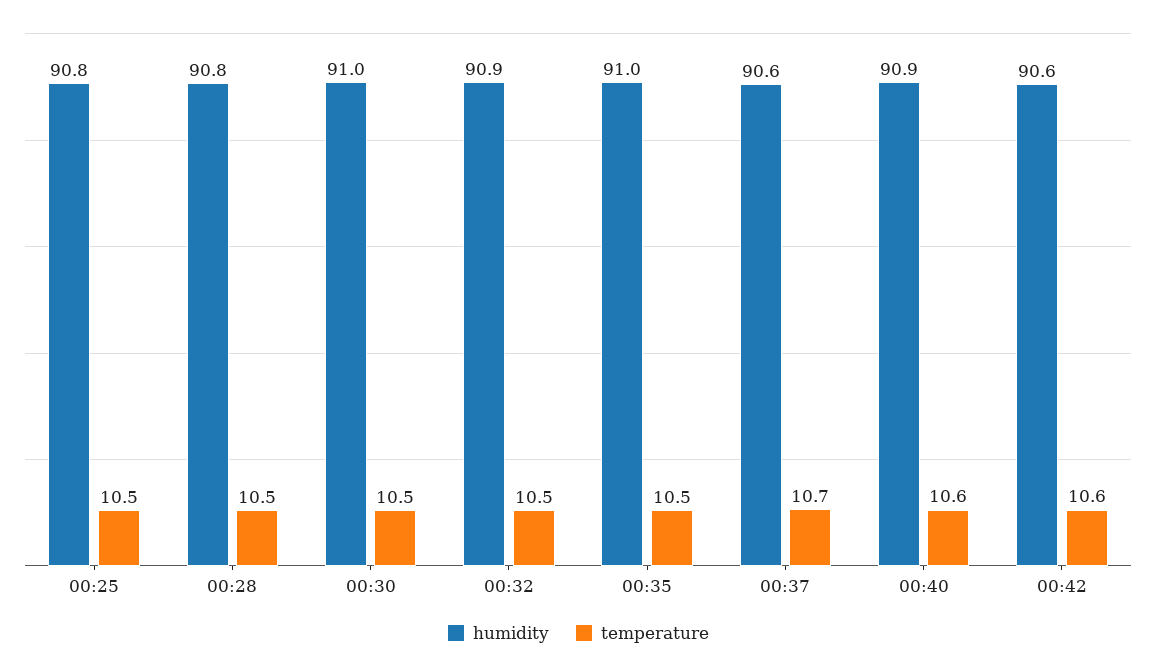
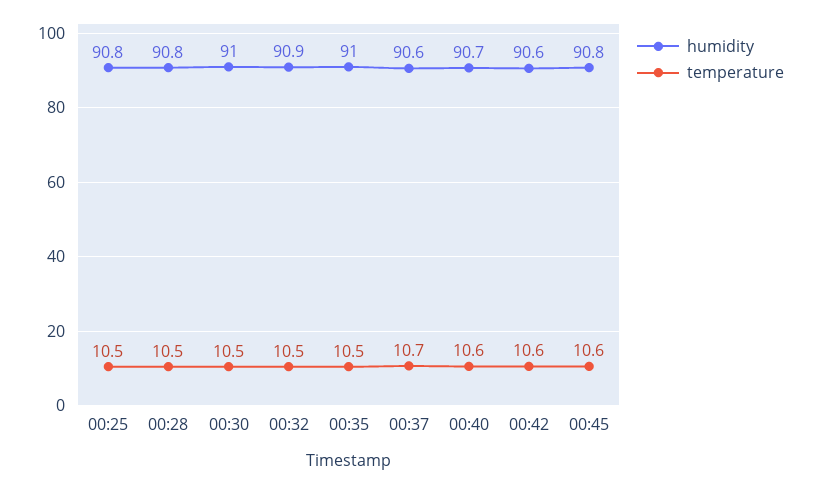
humidity, 00:40: 90.9 -> 90.7
humidity, 00:45: none -> 90.8
temperature, 00:45: none -> 10.6

